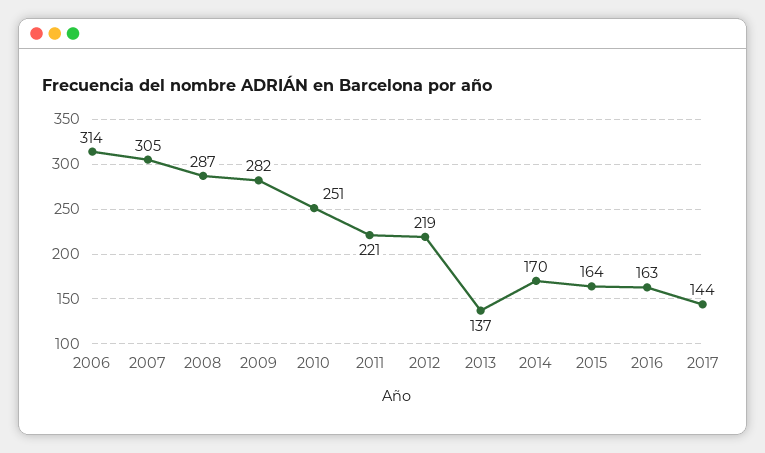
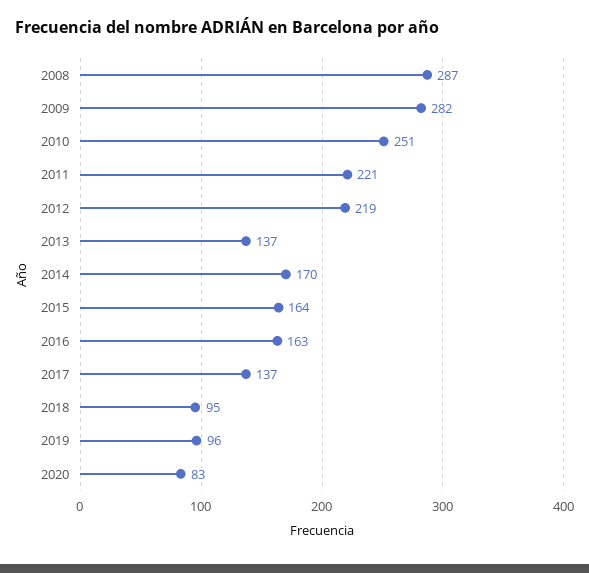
2006: 314 -> none
2007: 305 -> none
2017: 144 -> 137
2018: none -> 95
2019: none -> 96
2020: none -> 83

